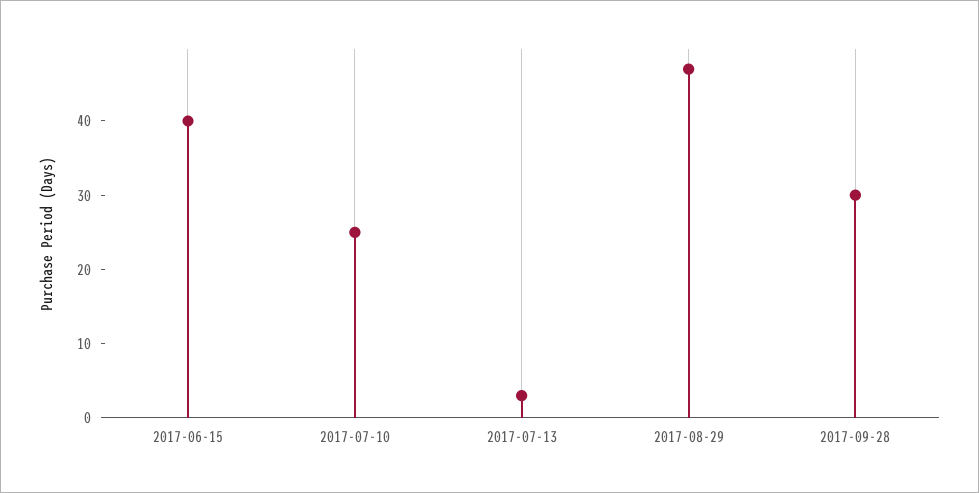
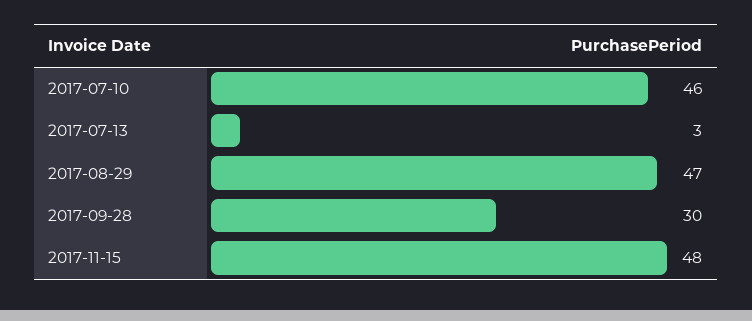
2017-06-15: 40 -> none
2017-07-10: 25 -> 46
2017-11-15: none -> 48

